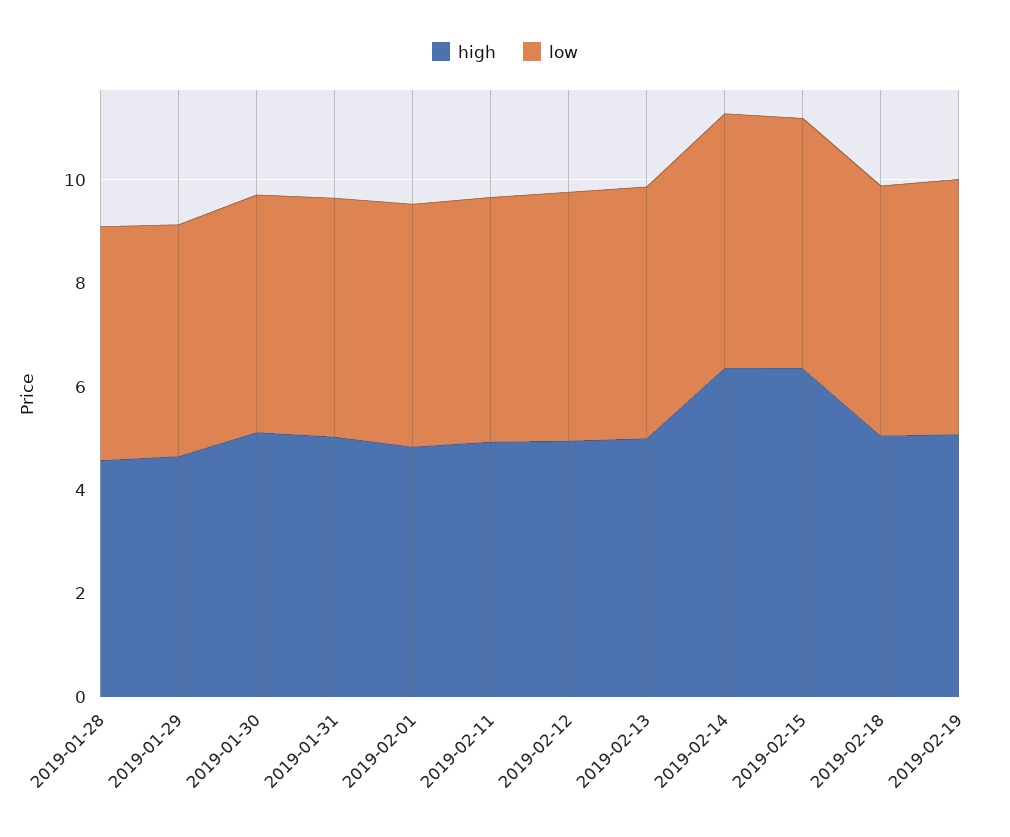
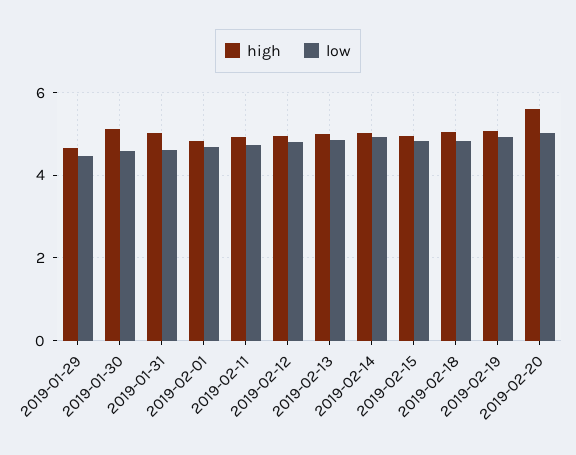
high, 2019-01-28: 4.5 -> none
low, 2019-01-28: 4.5 -> none
high, 2019-02-14: 6.5 -> 5
high, 2019-02-15: 6.5 -> 5
high, 2019-02-20: none -> 5.6
low, 2019-02-20: none -> 5

